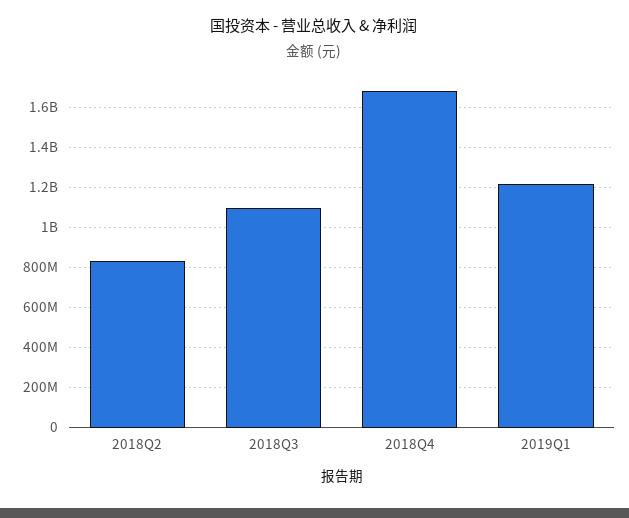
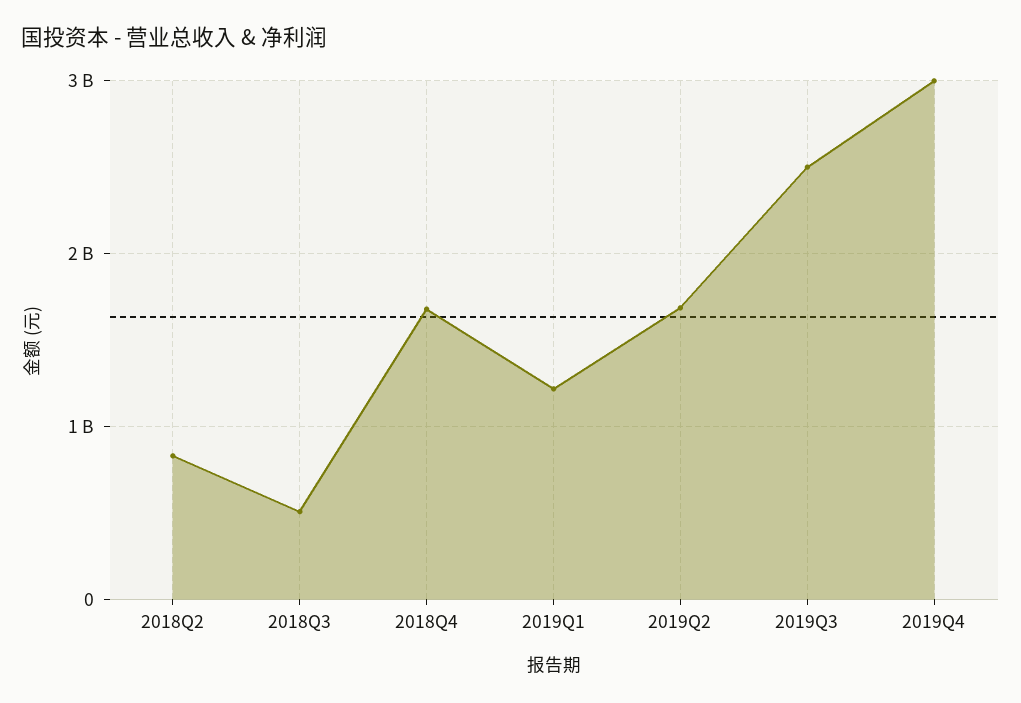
2018Q3: 1100000000 -> 500000000
2019Q2: none -> 1700000000
2019Q3: none -> 2500000000
2019Q4: none -> 3000000000

